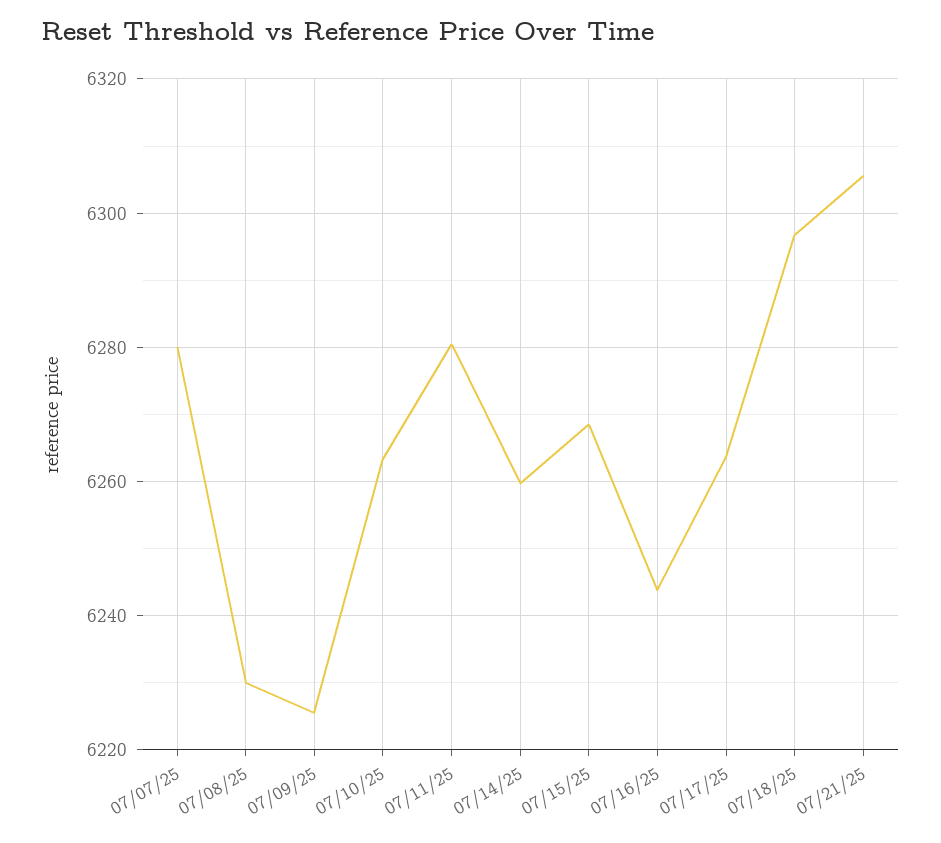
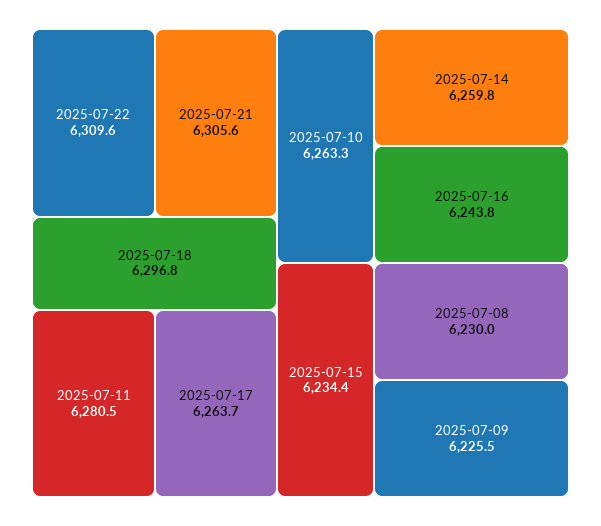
07/07/25: 6280 -> none
07/15/25: 6268 -> 6234.4
2025-07-22: none -> 6309.6

